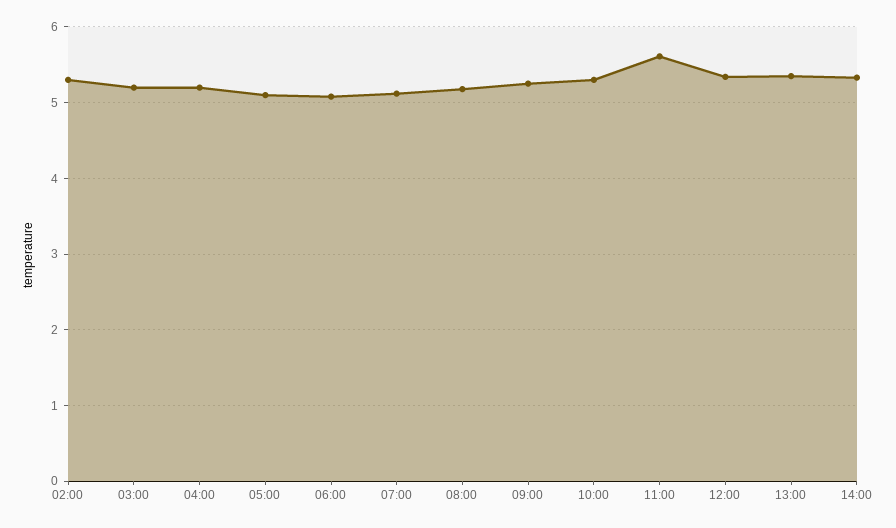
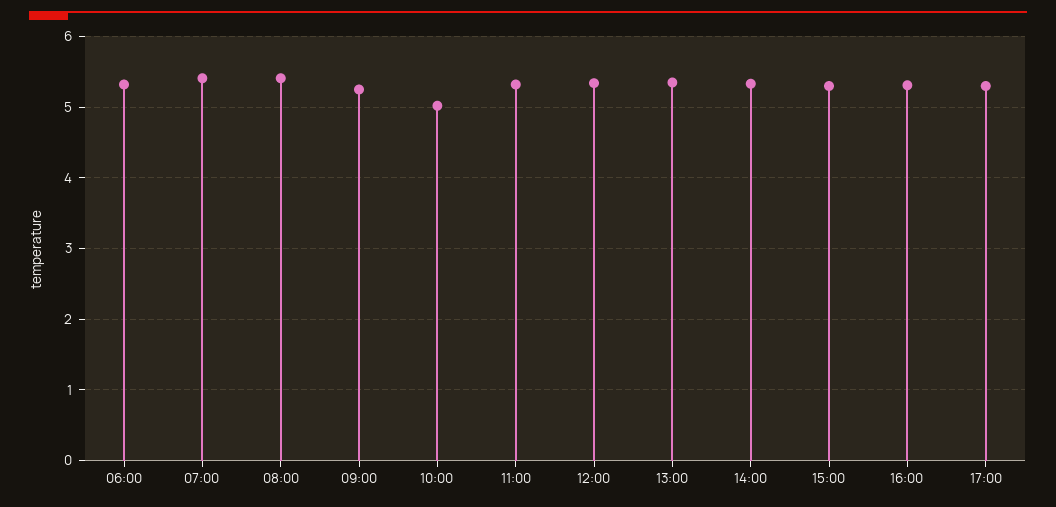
02:00: 5.3 -> none
03:00: 5.2 -> none
04:00: 5.2 -> none
05:00: 5.1 -> none
06:00: 5.1 -> 5.3
07:00: 5.1 -> 5.4
08:00: 5.2 -> 5.4
10:00: 5.3 -> 5
11:00: 5.6 -> 5.3
15:00: none -> 5.3
16:00: none -> 5.3
17:00: none -> 5.3

